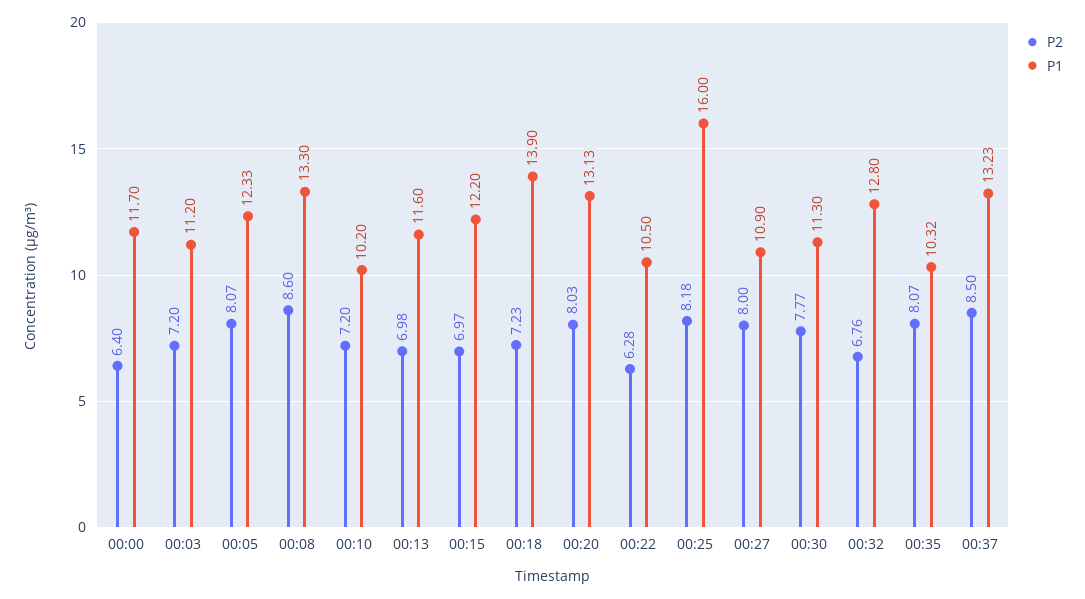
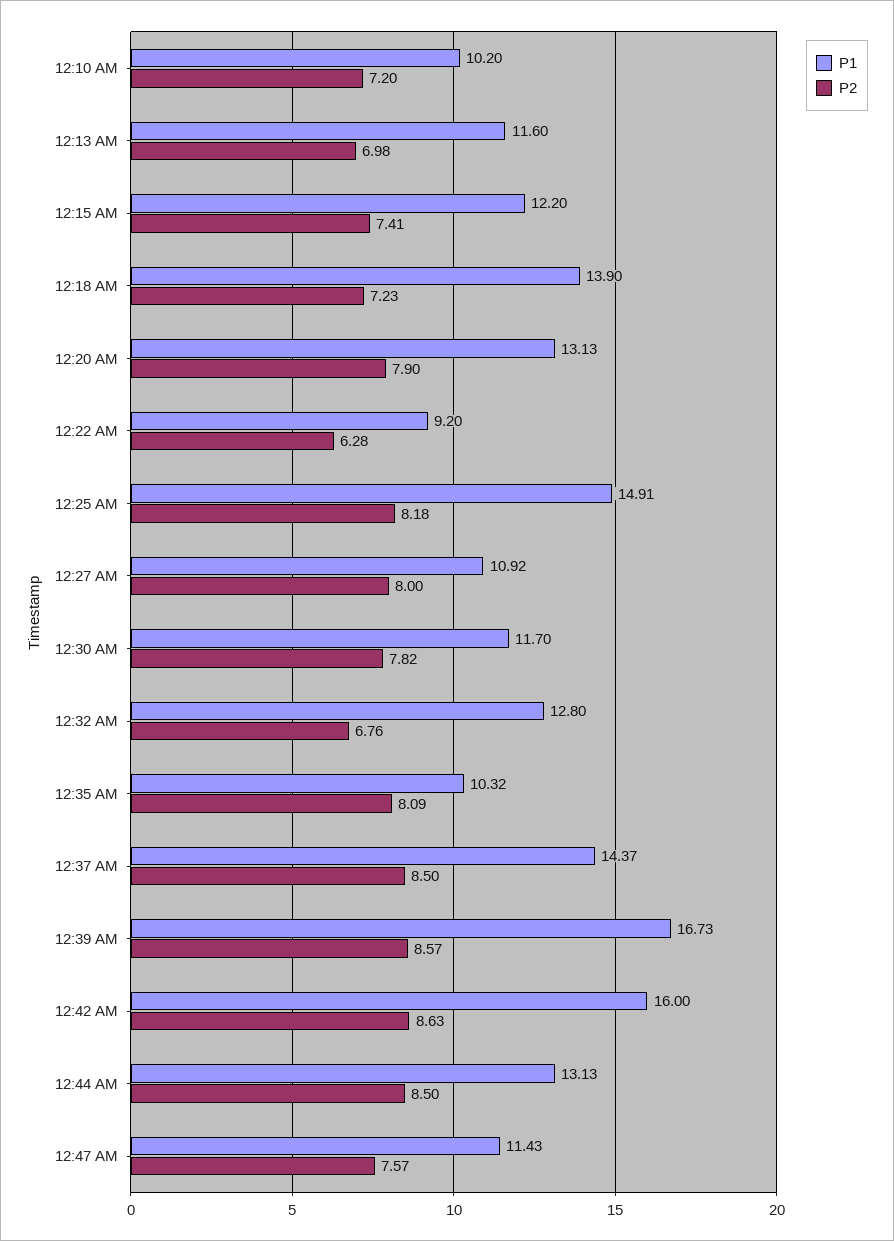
P2, 00:00: 6.4 -> none
P1, 00:00: 11.7 -> none
P2, 00:03: 7.2 -> none
P1, 00:03: 11.2 -> none
P2, 00:05: 8.07 -> none
P1, 00:05: 12.33 -> none
P2, 00:08: 8.6 -> none
P1, 00:08: 13.3 -> none
P2, 00:15: 6.97 -> 7.41
P2, 00:20: 8.03 -> 7.9
P1, 00:22: 10.5 -> 9.2
P1, 00:25: 16 -> 14.91
P1, 00:27: 10.9 -> 10.92
P2, 00:30: 7.77 -> 7.82
P1, 00:30: 11.3 -> 11.7
P2, 00:35: 8.07 -> 8.09
P1, 00:37: 13.23 -> 14.37
P1, 12:39 AM: none -> 16.73
P2, 12:39 AM: none -> 8.57
P1, 12:42 AM: none -> 16
P2, 12:42 AM: none -> 8.63
P1, 12:44 AM: none -> 13.13
P2, 12:44 AM: none -> 8.5
P1, 12:47 AM: none -> 11.43
P2, 12:47 AM: none -> 7.57

